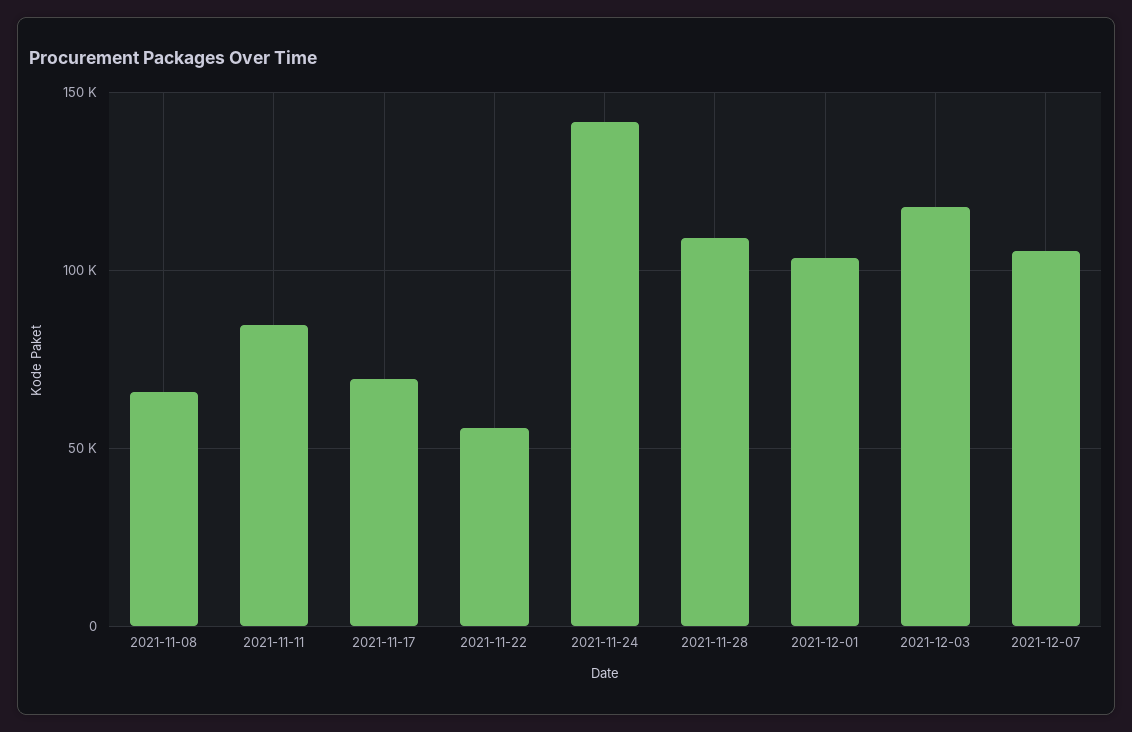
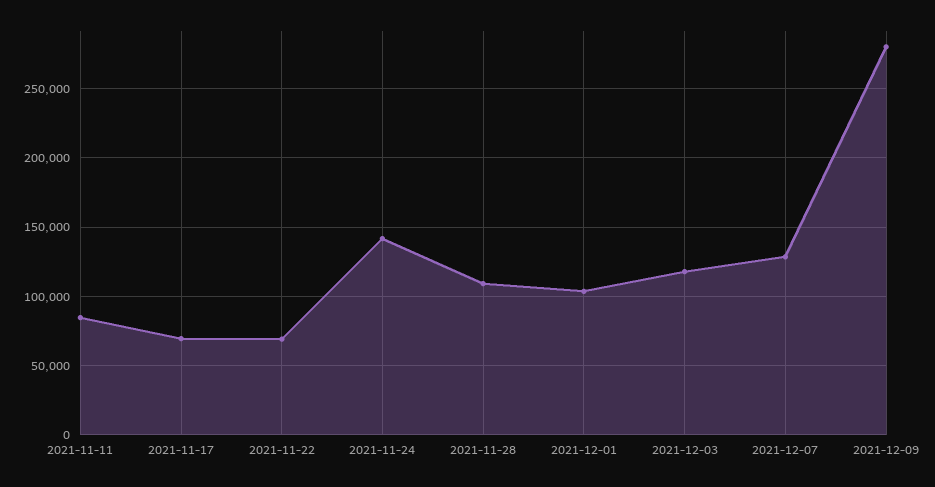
2021-11-08: 65000 -> none
2021-11-22: 55000 -> 70000
2021-12-07: 105000 -> 130000
2021-12-09: none -> 280000

